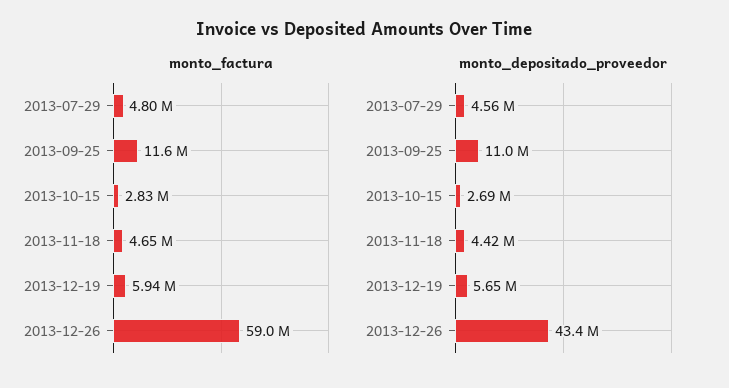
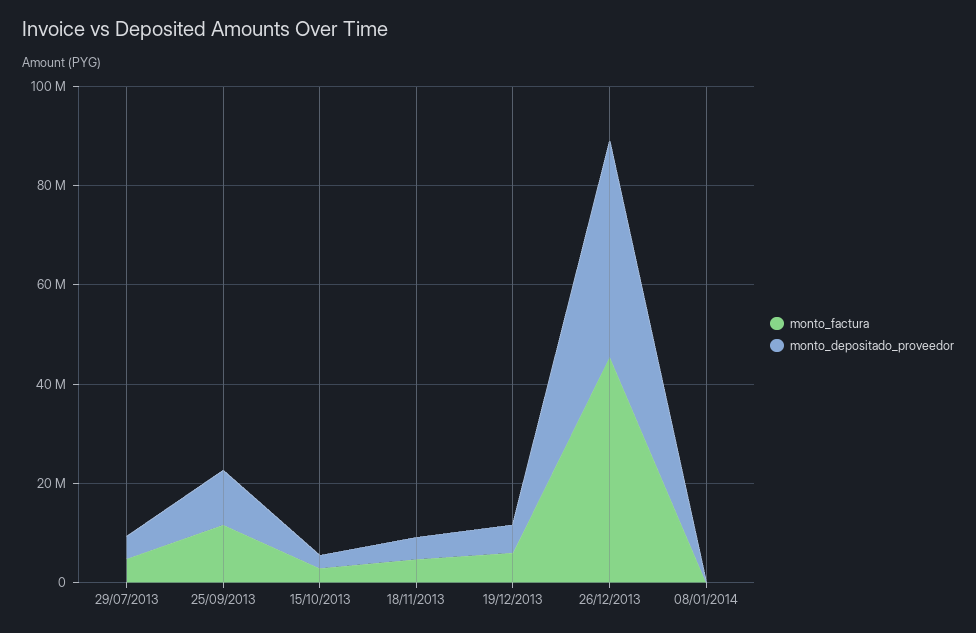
monto_factura, 2013-12-26: 59000000 -> 45000000
monto_factura, 08/01/2014: none -> 0
monto_depositado_proveedor, 08/01/2014: none -> 0

